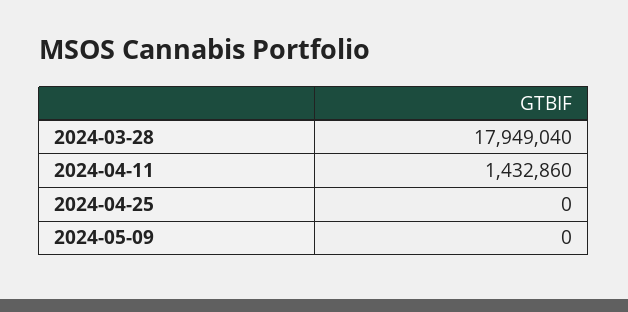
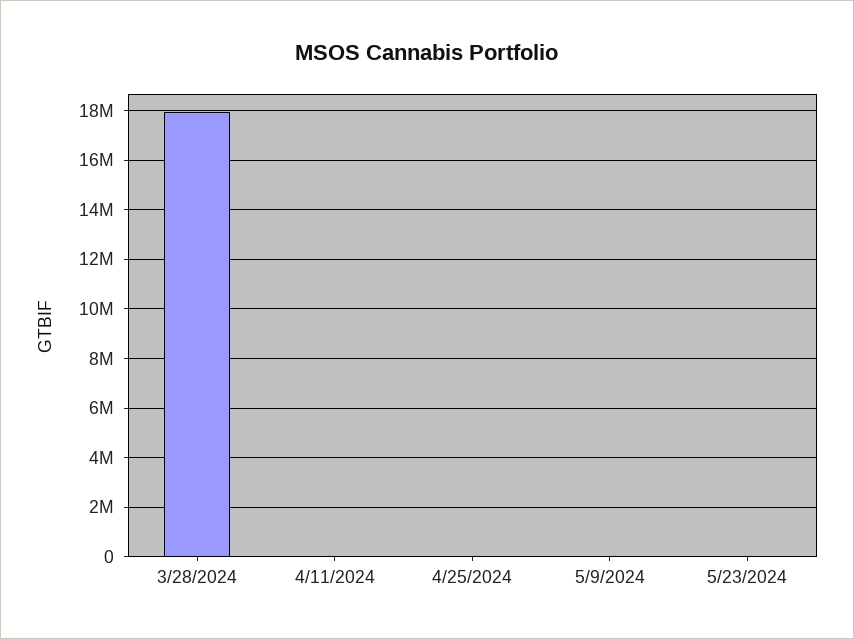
2024-04-11: 1432860 -> 0
5/23/2024: none -> 0

